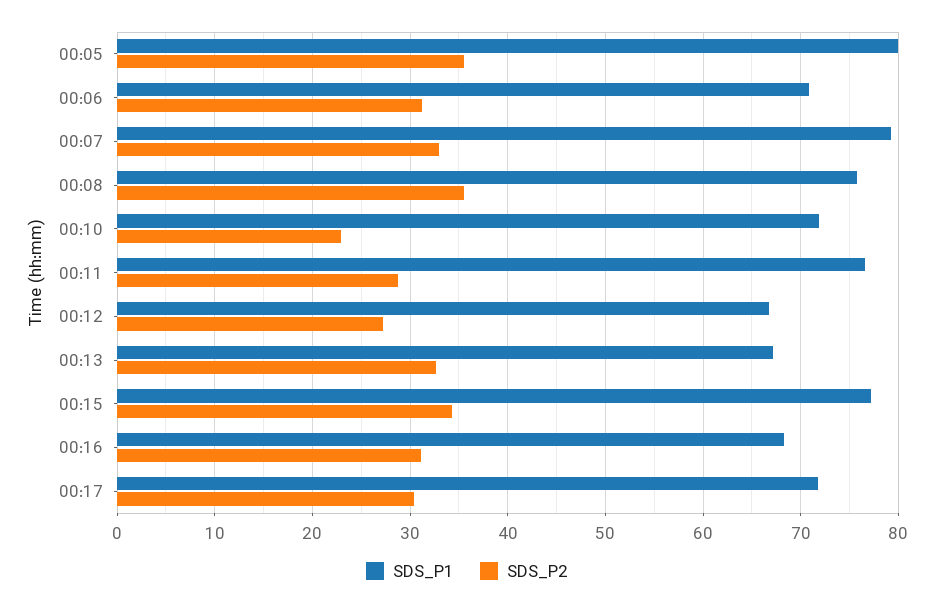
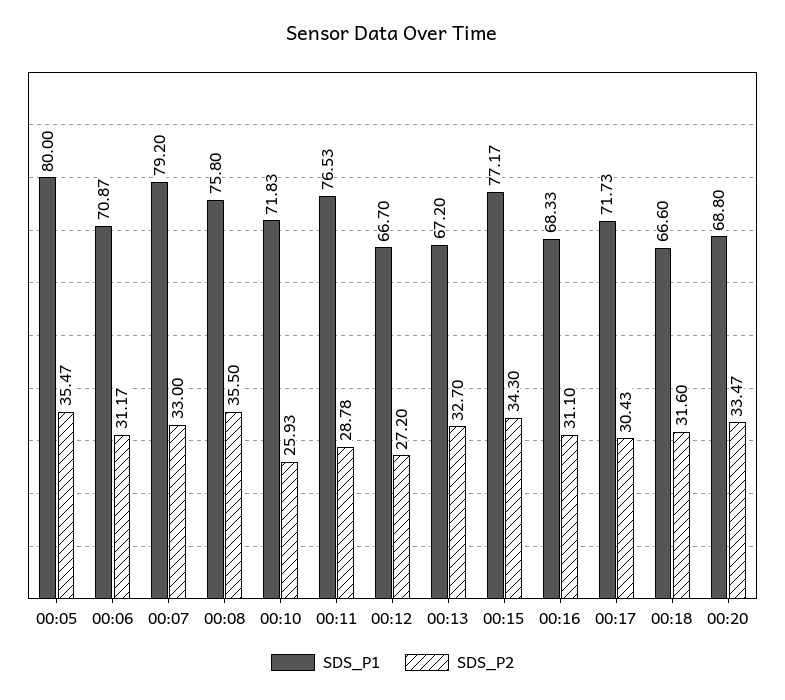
SDS_P2, 00:10: 23 -> 25.93
SDS_P1, 00:18: none -> 66.6
SDS_P2, 00:18: none -> 31.6
SDS_P1, 00:20: none -> 68.8
SDS_P2, 00:20: none -> 33.47

